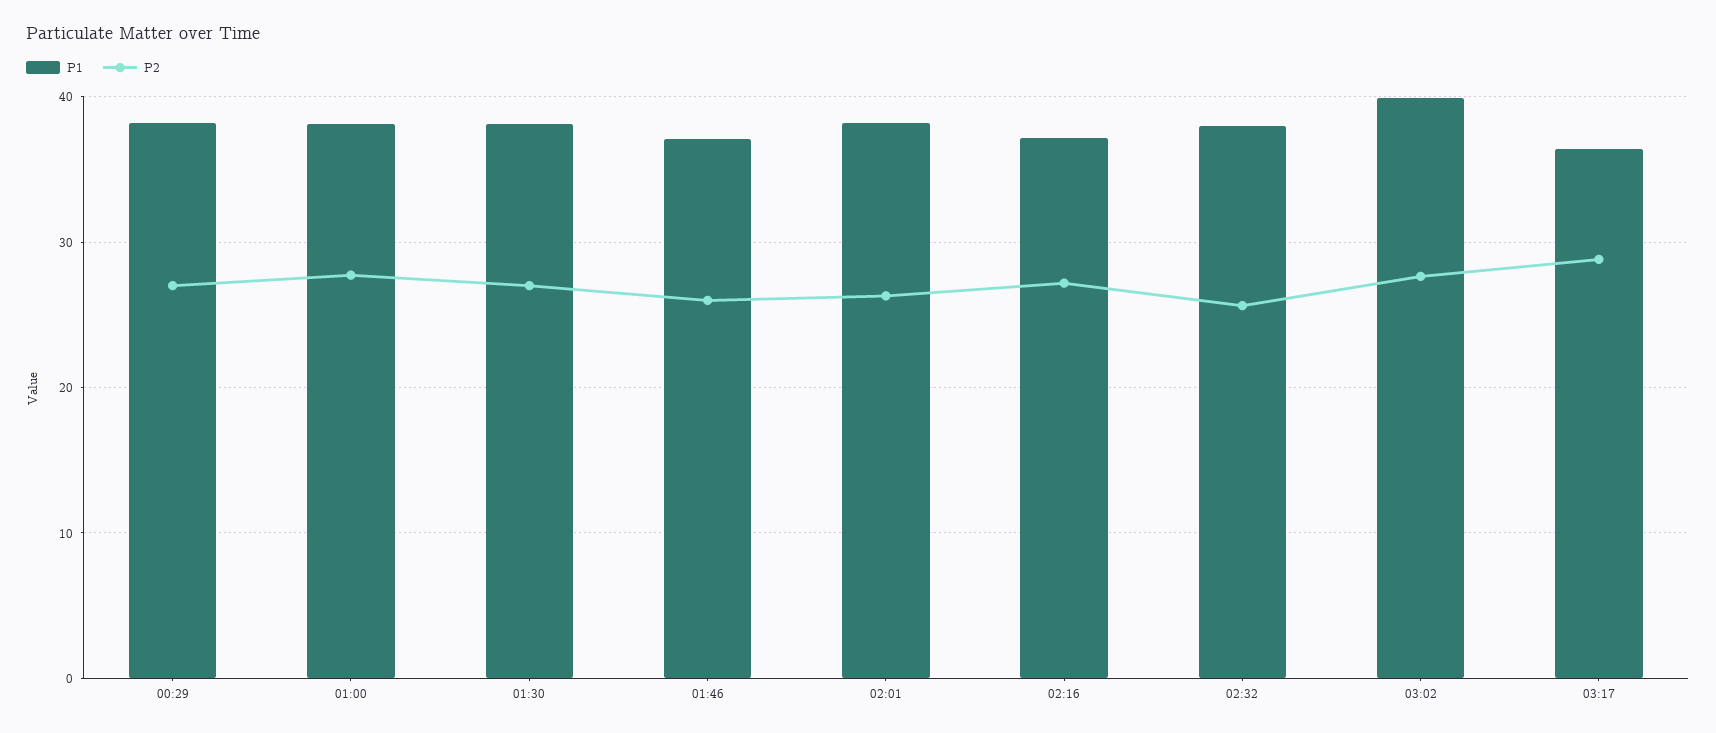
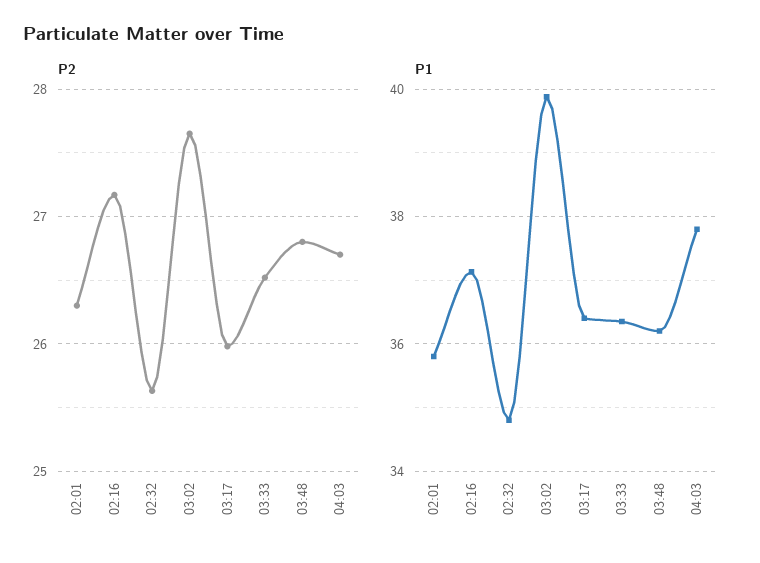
P1, 00:29: 38 -> none
P2, 00:29: 27 -> none
P1, 01:00: 38 -> none
P2, 01:00: 28 -> none
P1, 01:30: 38 -> none
P2, 01:30: 27 -> none
P1, 01:46: 37 -> none
P2, 01:46: 26 -> none
P1, 02:01: 38 -> 35.8
P1, 02:32: 38 -> 34.8
P2, 03:17: 29 -> 26
P2, 03:33: none -> 26.5
P2, 03:48: none -> 26.8
P2, 04:03: none -> 26.7
P1, 03:33: none -> 36.4
P1, 03:48: none -> 36.2
P1, 04:03: none -> 37.8

